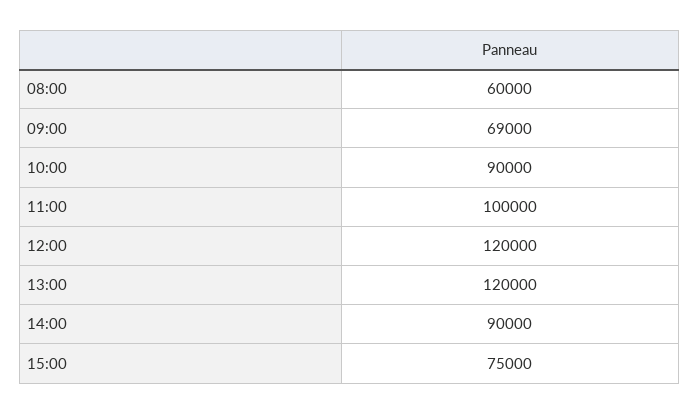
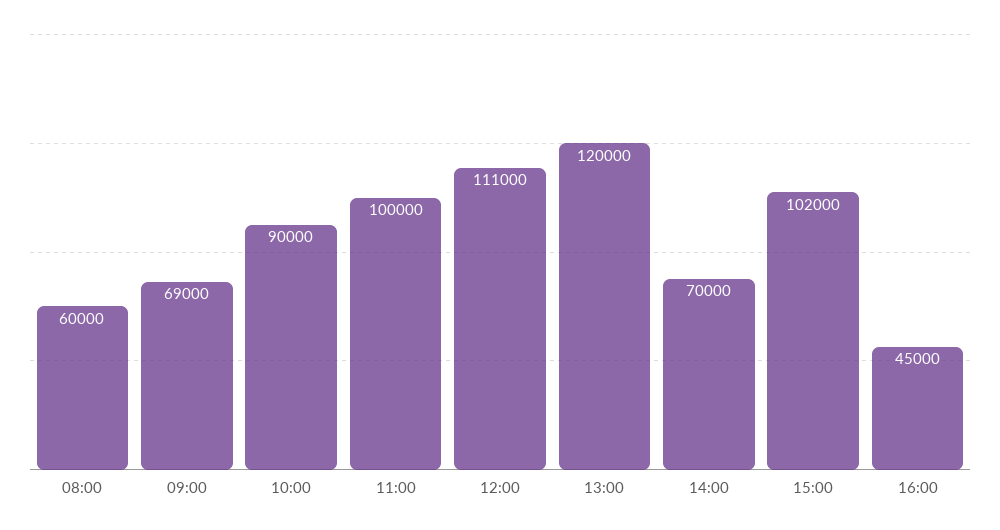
12:00: 120000 -> 111000
14:00: 90000 -> 70000
15:00: 75000 -> 102000
16:00: none -> 45000

